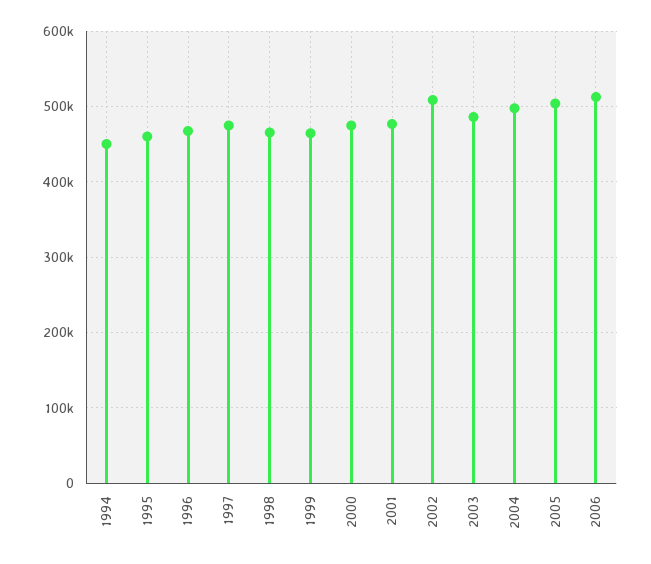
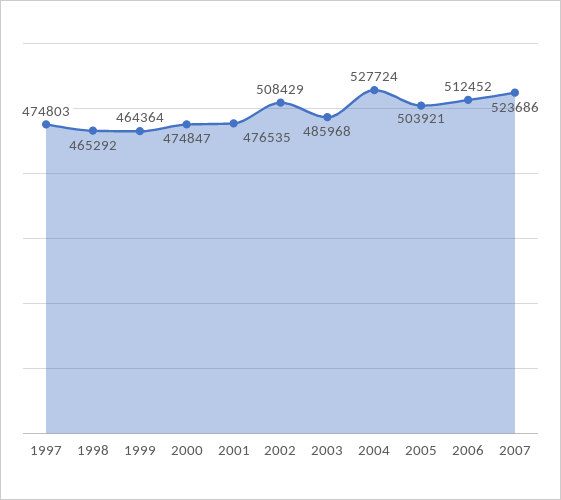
1994: 450000 -> none
1995: 460000 -> none
1996: 470000 -> none
2004: 500000 -> 527724
2007: none -> 523686

